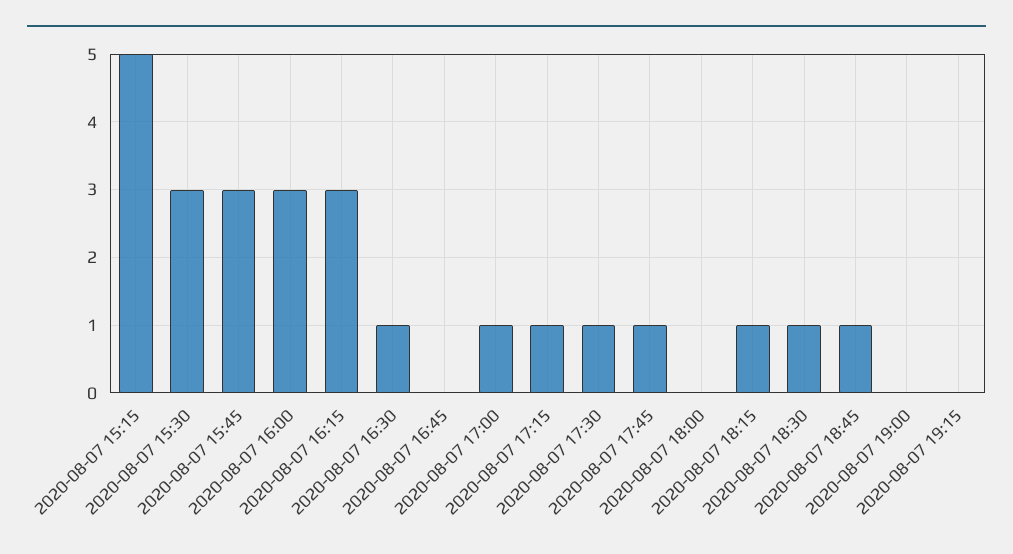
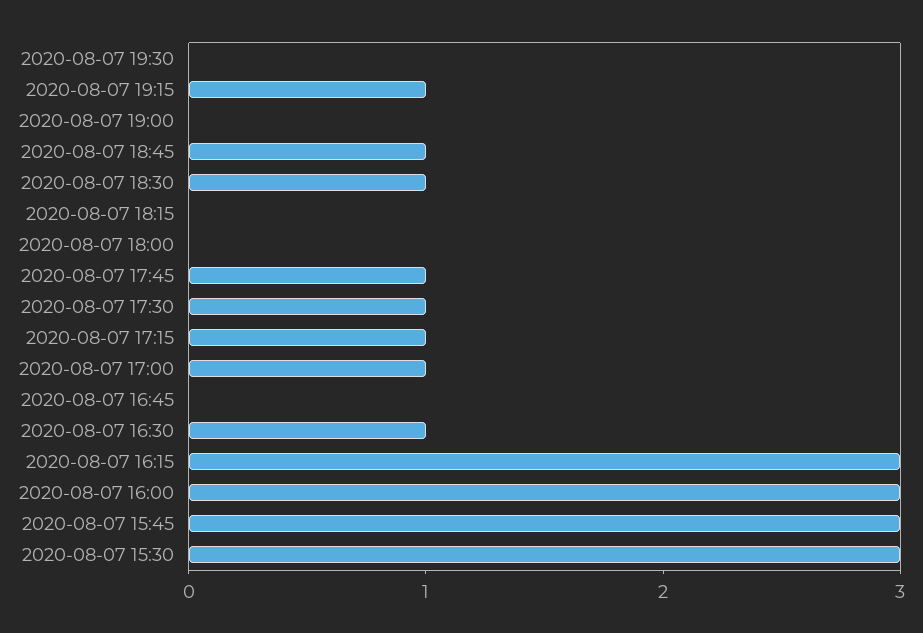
2020-08-07 15:15: 5 -> none
2020-08-07 18:15: 1 -> 0
2020-08-07 19:15: 0 -> 1
2020-08-07 19:30: none -> 0

